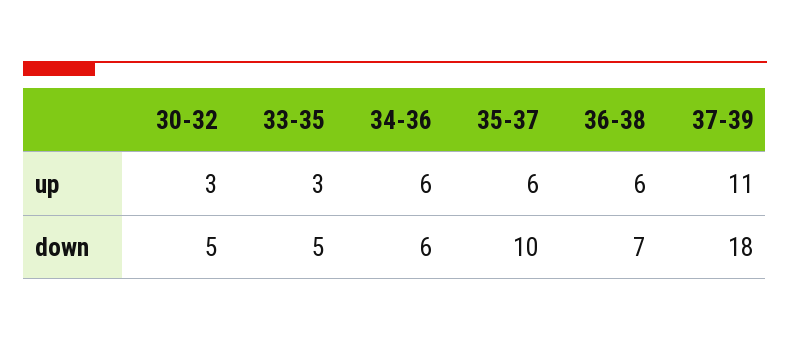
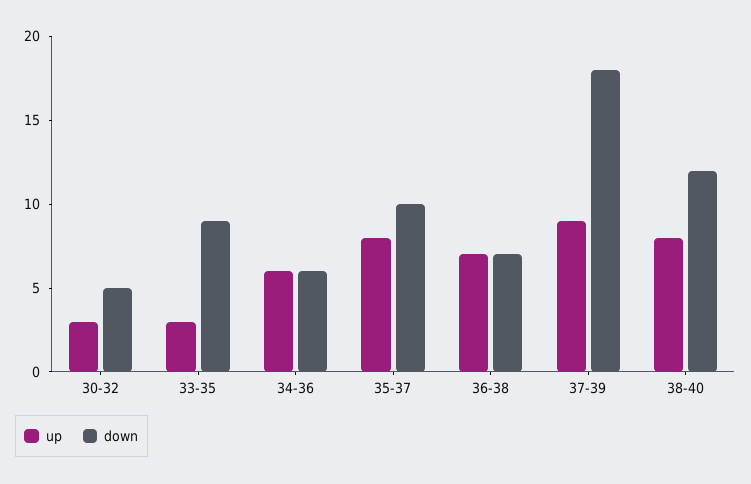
up, 35-37: 6 -> 8
up, 36-38: 6 -> 7
up, 37-39: 11 -> 9
down, 33-35: 5 -> 9
up, 38-40: none -> 8
down, 38-40: none -> 12

